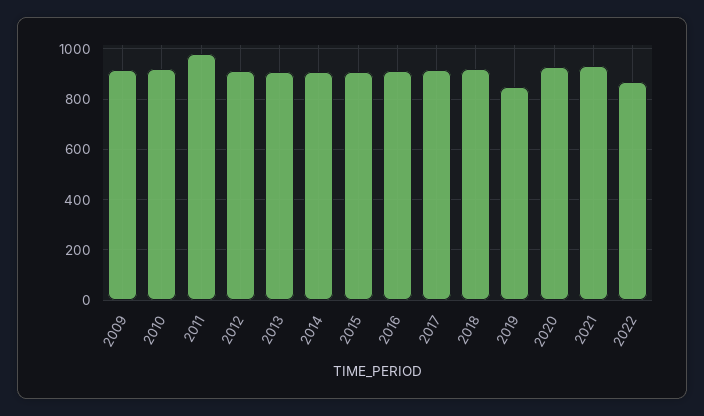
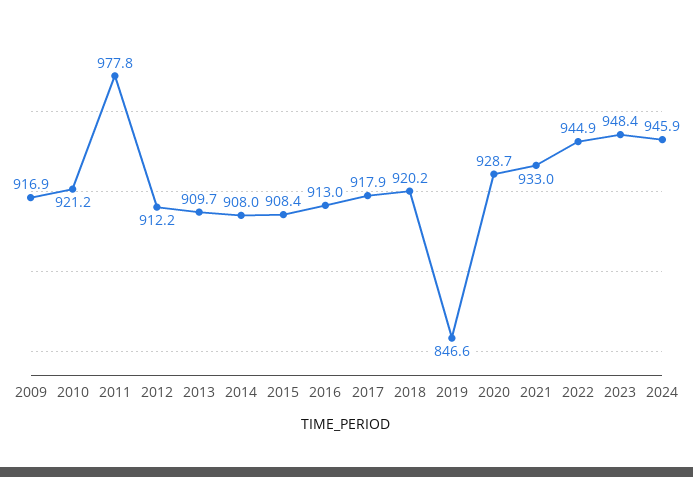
2022: 875 -> 944.9
2023: none -> 948.4
2024: none -> 945.9

